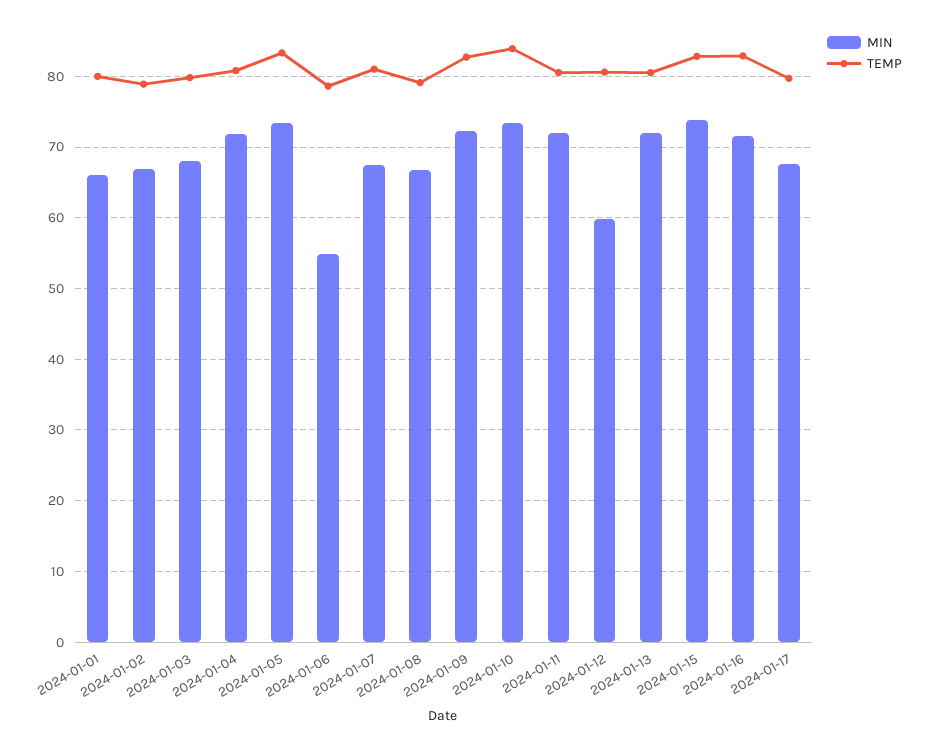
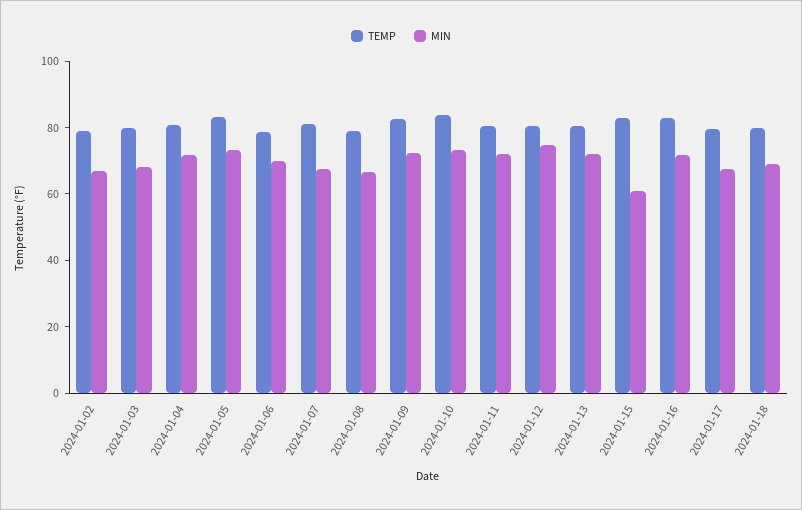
MIN, 2024-01-01: 66 -> none
TEMP, 2024-01-01: 80 -> none
MIN, 2024-01-06: 55 -> 70
MIN, 2024-01-12: 60 -> 75
MIN, 2024-01-15: 74 -> 60
TEMP, 2024-01-18: none -> 80
MIN, 2024-01-18: none -> 70

